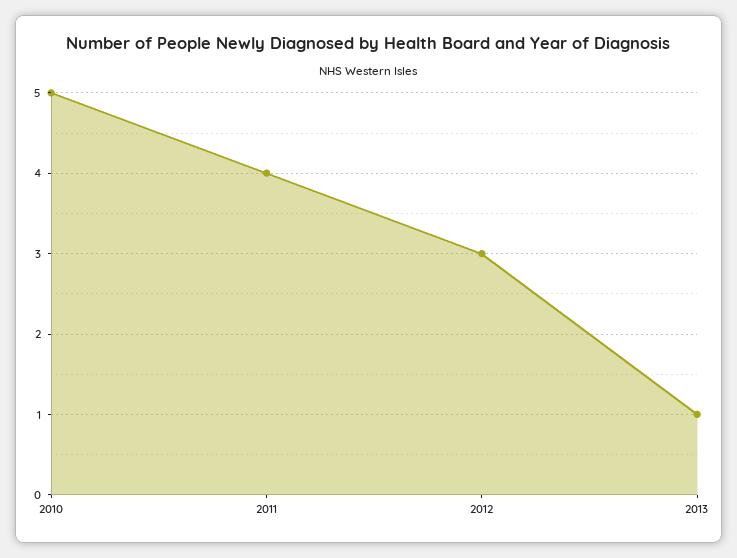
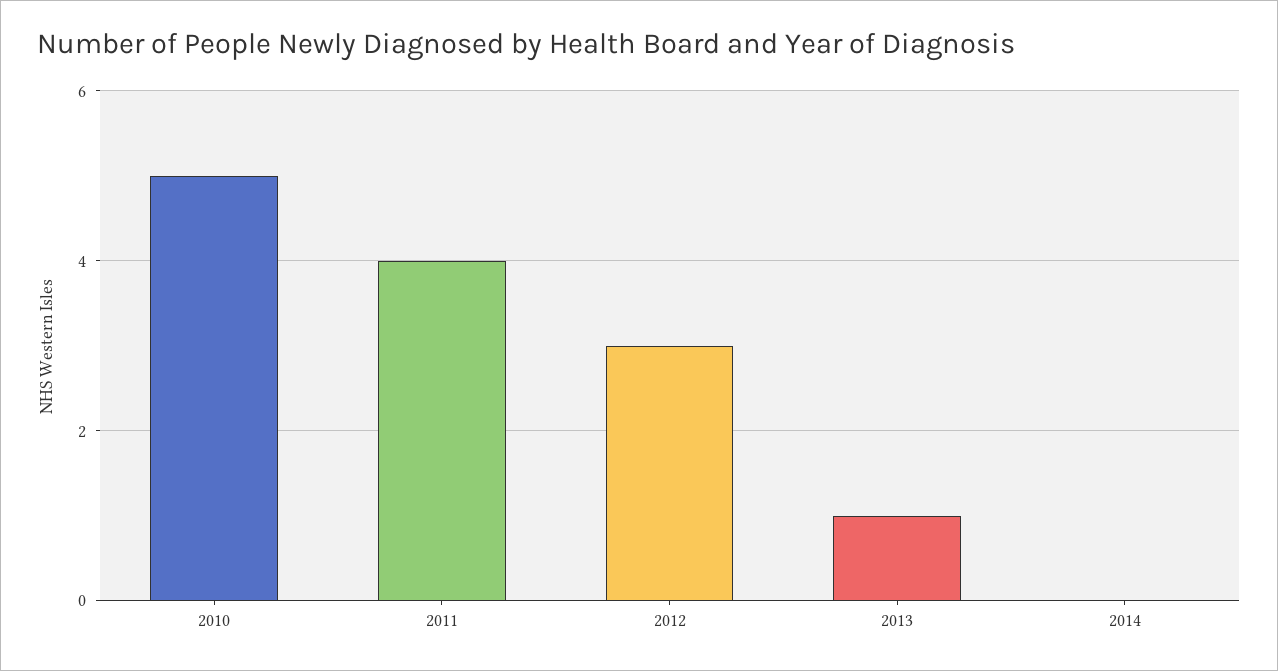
2014: none -> 0

